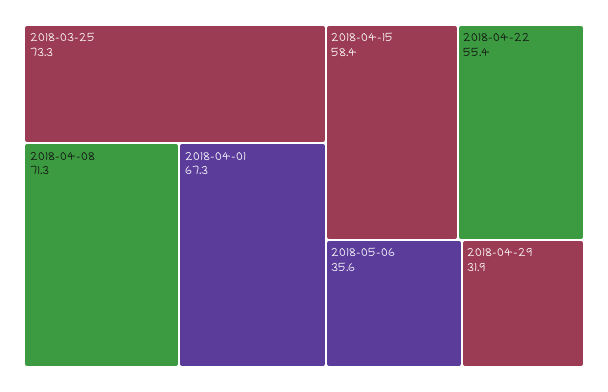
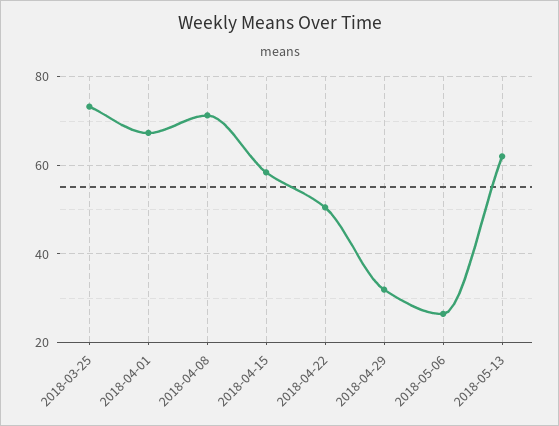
2018-04-22: 55.4 -> 50
2018-05-06: 35.6 -> 26
2018-05-13: none -> 62

